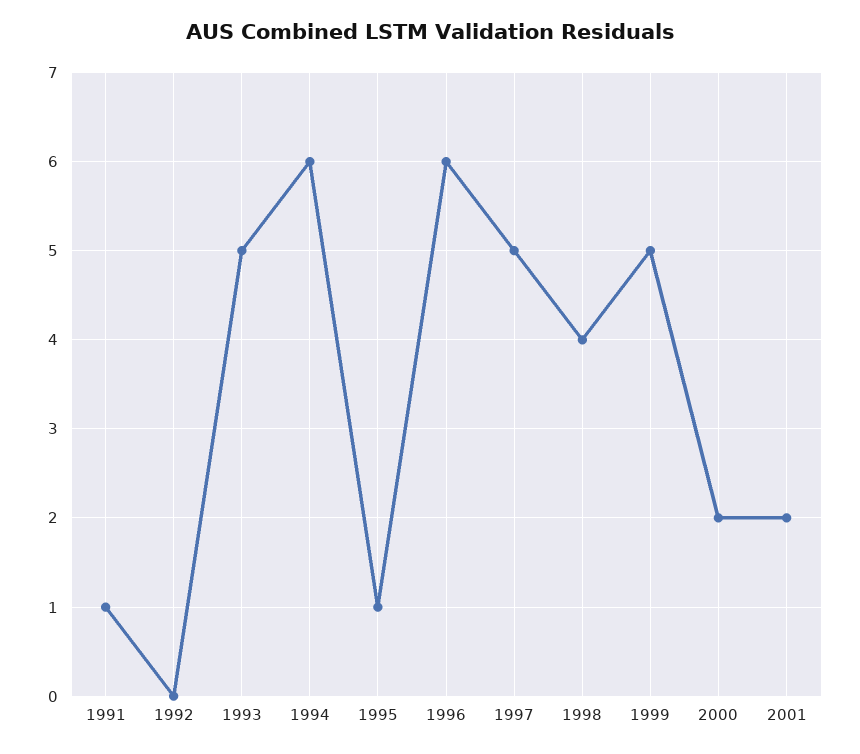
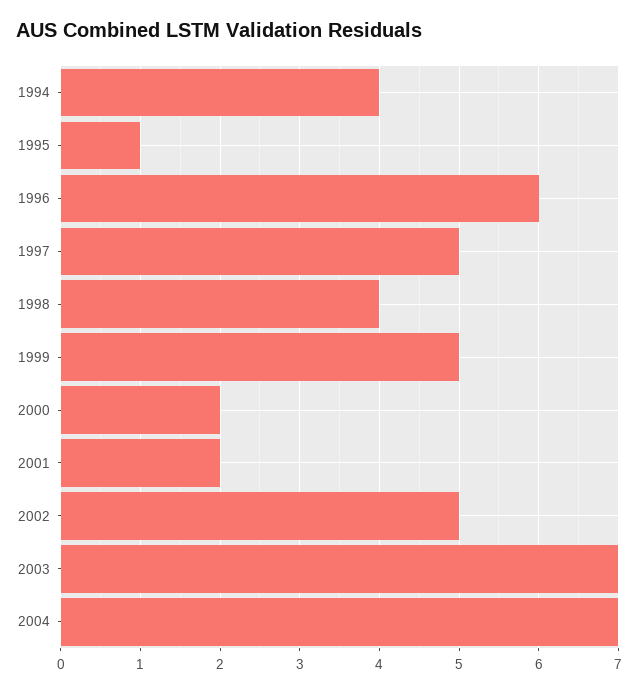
1991: 1 -> none
1992: 0 -> none
1993: 5 -> none
1994: 6 -> 4
2002: none -> 5
2003: none -> 7
2004: none -> 7

